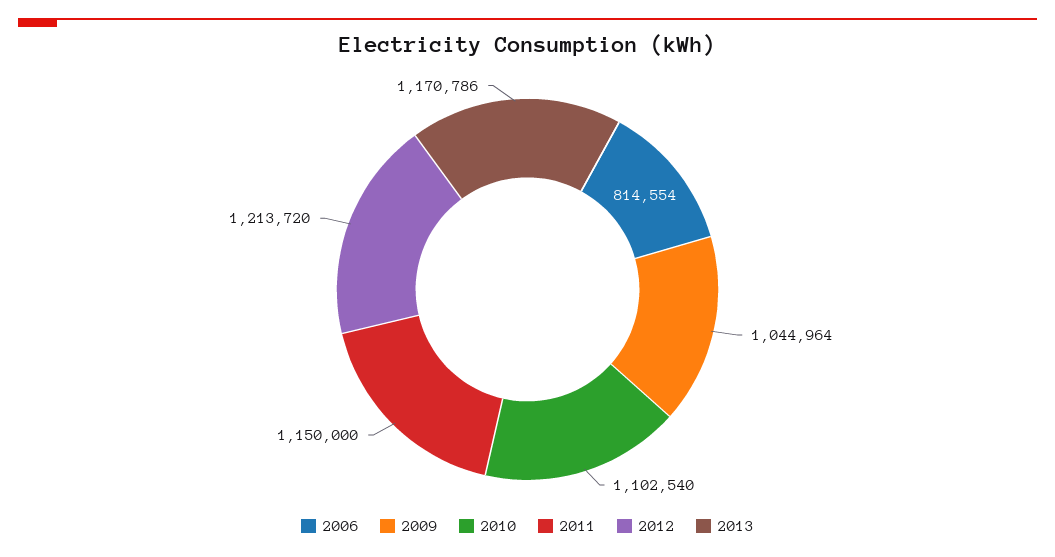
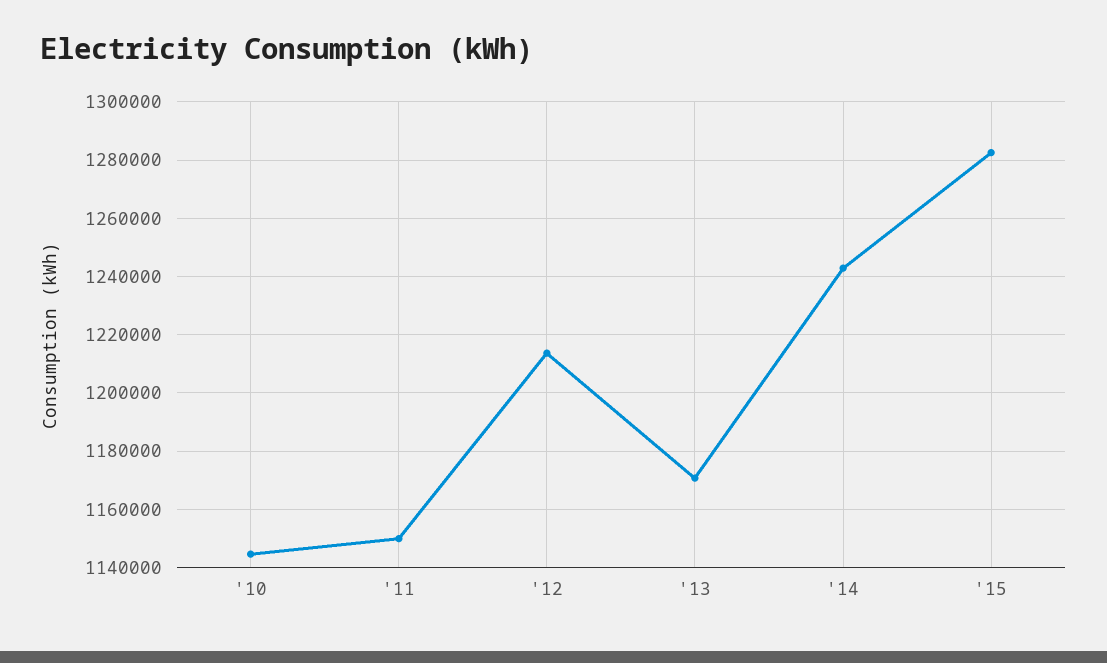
2006: 814554 -> none
2009: 1044964 -> none
2010: 1102540 -> 1145000
'14: none -> 1242500
'15: none -> 1282500

